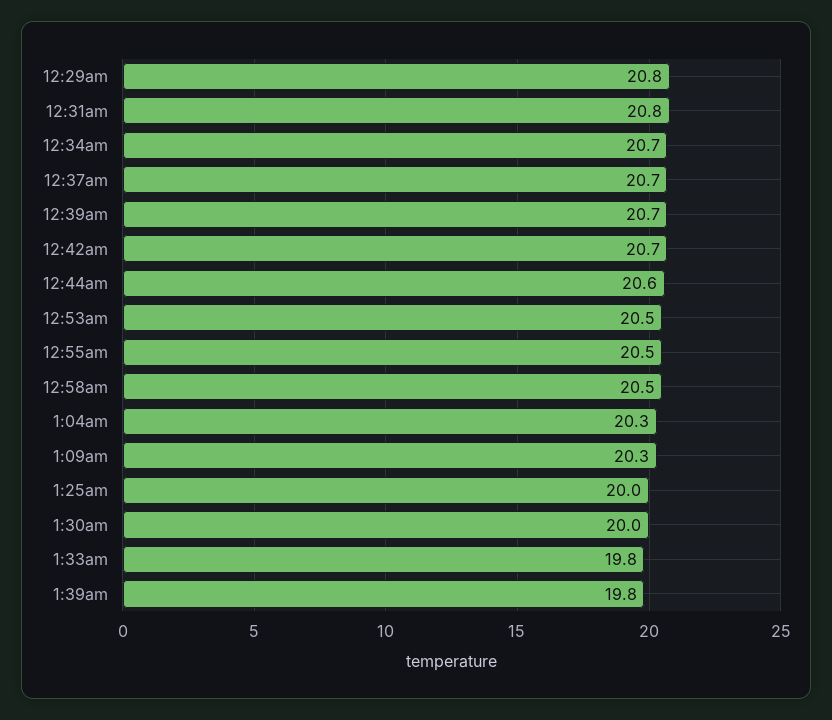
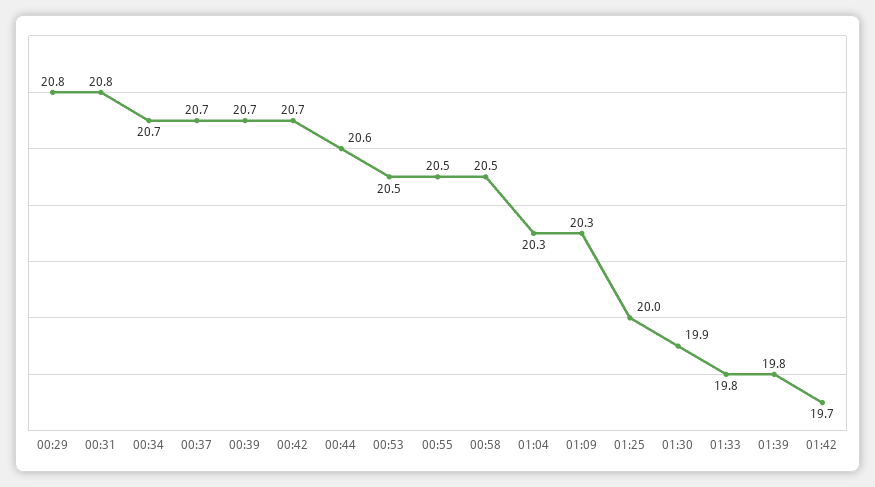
1:30am: 20 -> 19.9
01:42: none -> 19.7

